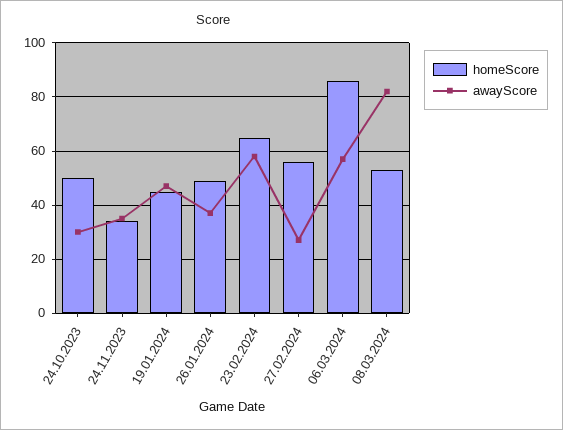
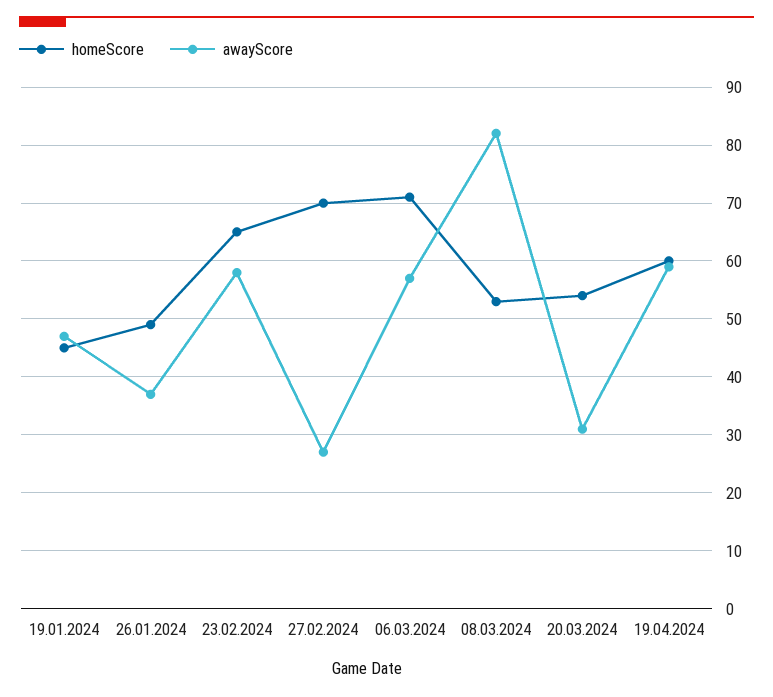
homeScore, 24.10.2023: 50 -> none
awayScore, 24.10.2023: 30 -> none
homeScore, 24.11.2023: 35 -> none
awayScore, 24.11.2023: 35 -> none
homeScore, 27.02.2024: 55 -> 70
homeScore, 06.03.2024: 85 -> 70
homeScore, 20.03.2024: none -> 55
awayScore, 20.03.2024: none -> 30
homeScore, 19.04.2024: none -> 60
awayScore, 19.04.2024: none -> 60

